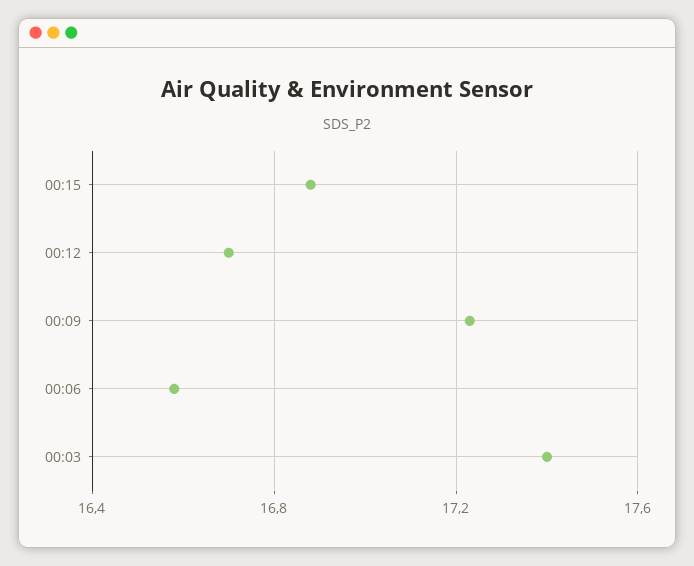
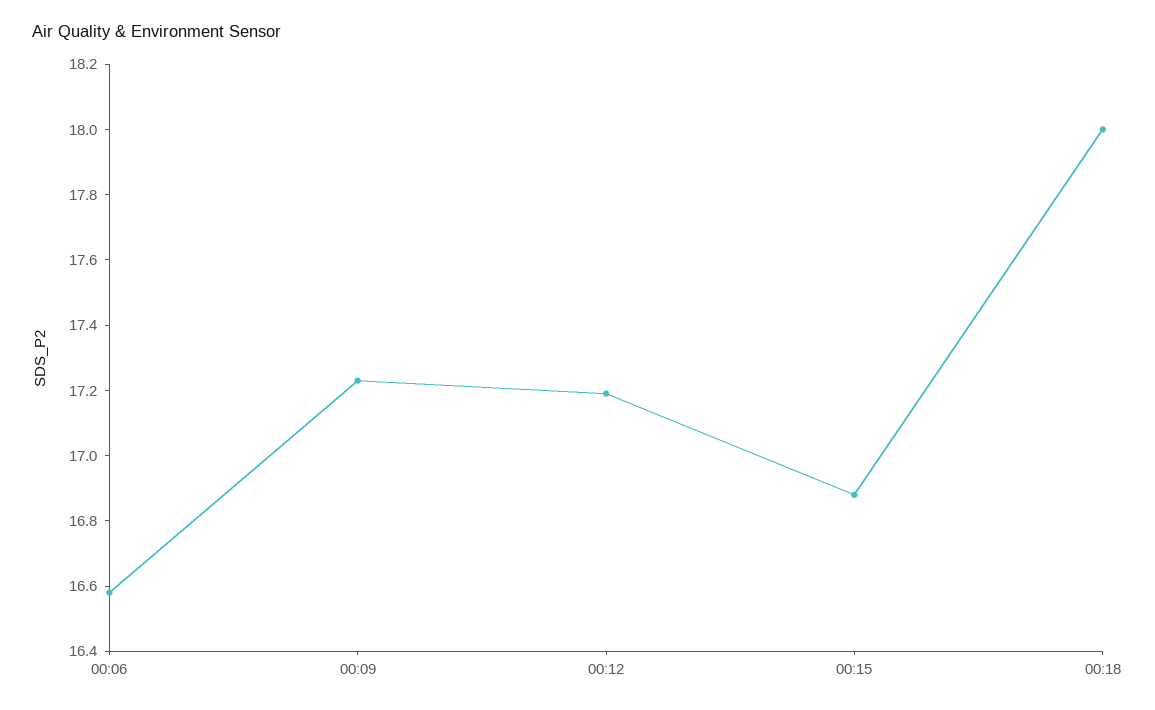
00:12: 16.7 -> 17.2
00:03: 17.4 -> none
00:18: none -> 18

